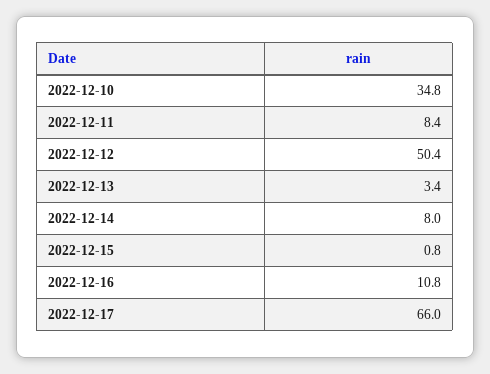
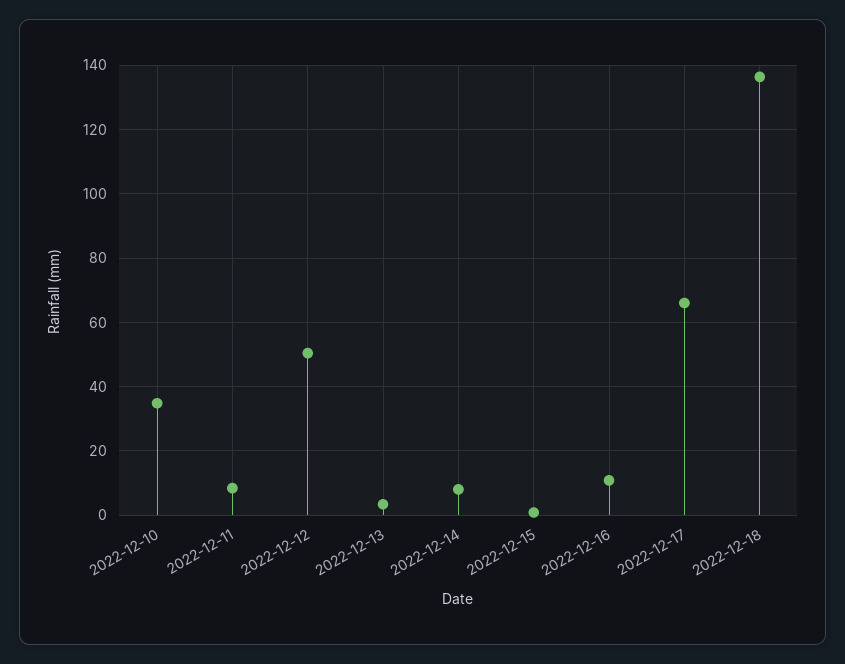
2022-12-18: none -> 136

